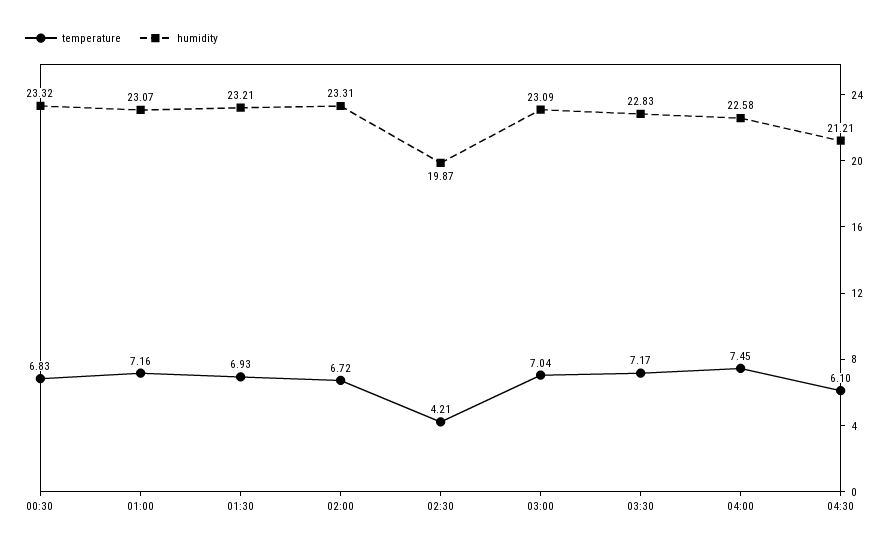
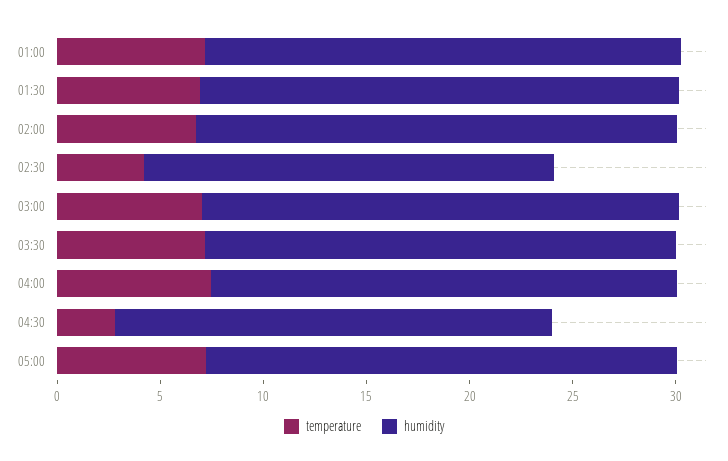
temperature, 00:30: 6.83 -> none
humidity, 00:30: 23.32 -> none
temperature, 04:30: 6.1 -> 3
temperature, 05:00: none -> 7
humidity, 05:00: none -> 23

